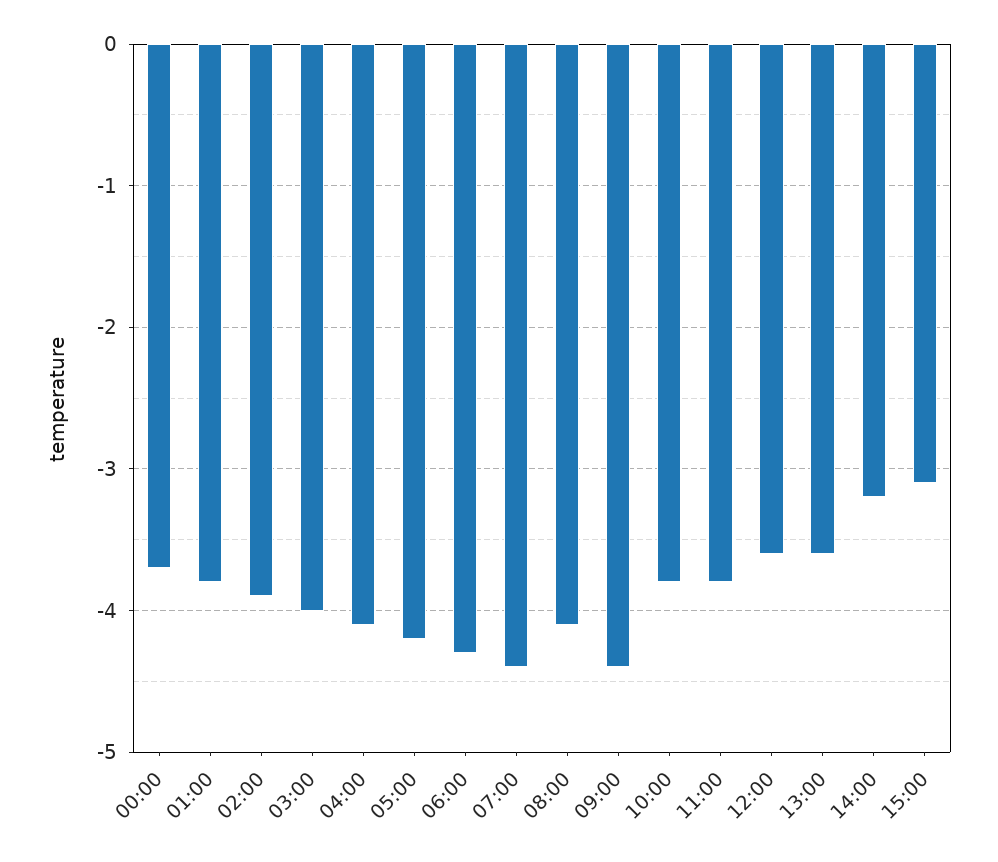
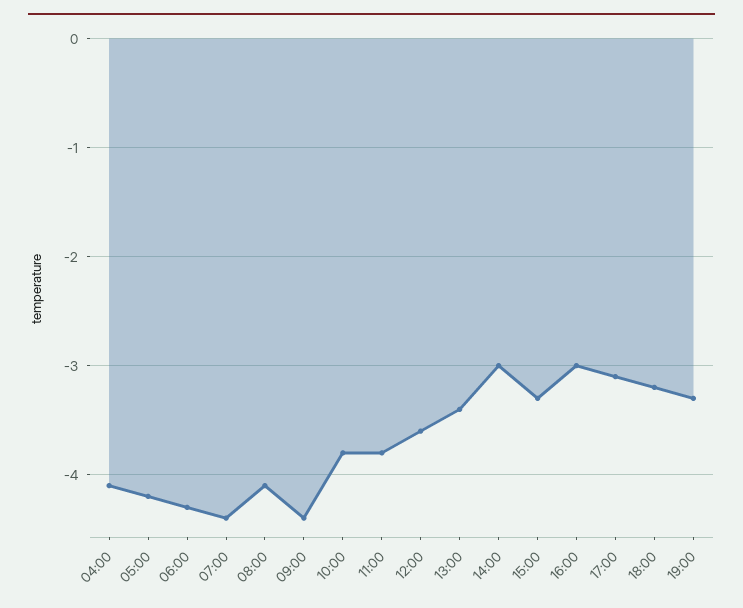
00:00: -3.7 -> none
01:00: -3.8 -> none
02:00: -3.9 -> none
03:00: -4 -> none
13:00: -3.6 -> -3.4
14:00: -3.2 -> -3
15:00: -3.1 -> -3.3
16:00: none -> -3
17:00: none -> -3.1
18:00: none -> -3.2
19:00: none -> -3.3

